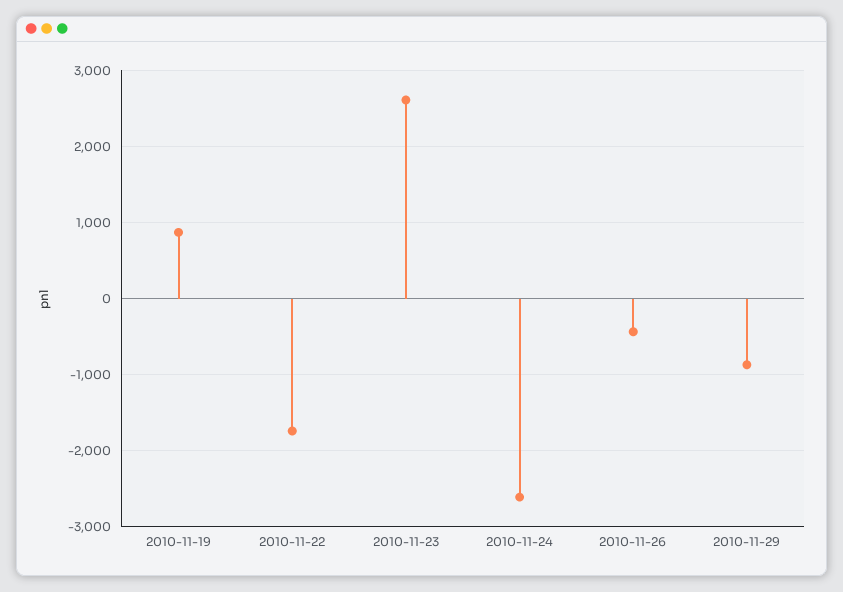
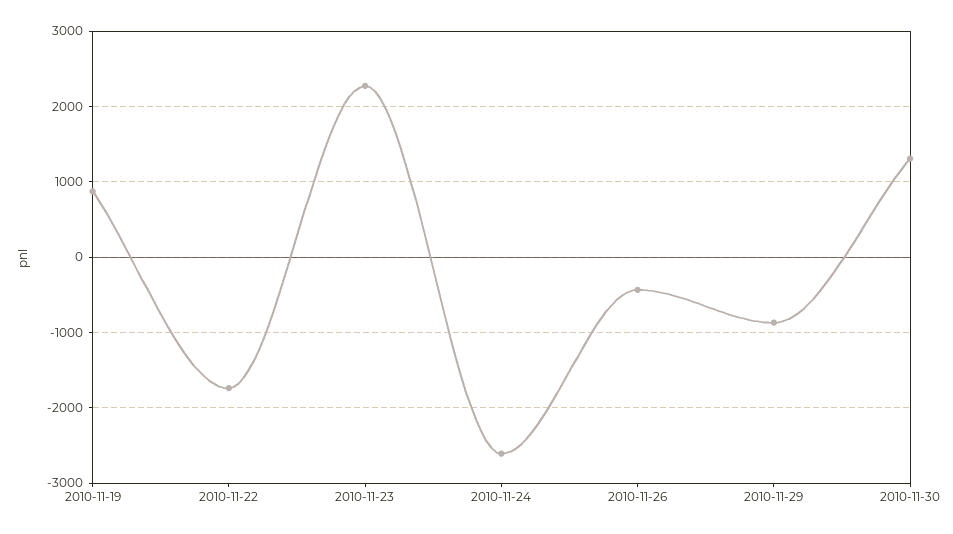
2010-11-23: 2600 -> 2300
2010-11-30: none -> 1300

